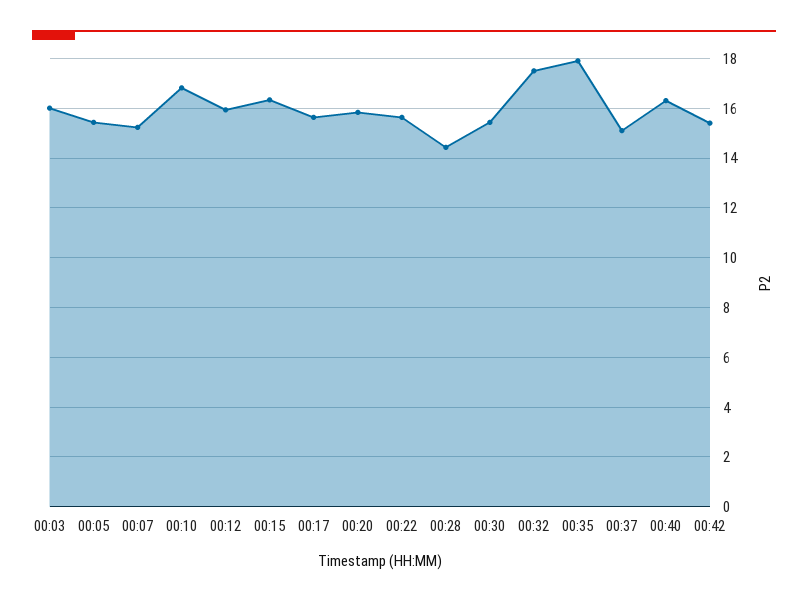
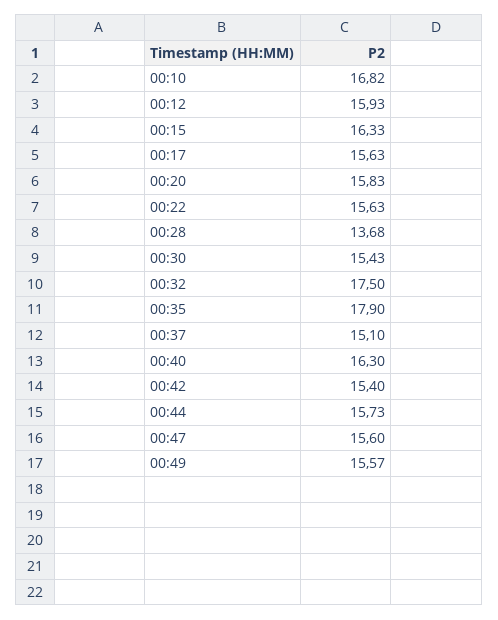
00:03: 16 -> none
00:05: 15.5 -> none
00:07: 15.25 -> none
00:28: 14.5 -> 13.68
00:44: none -> 15.73
00:47: none -> 15.6
00:49: none -> 15.57

